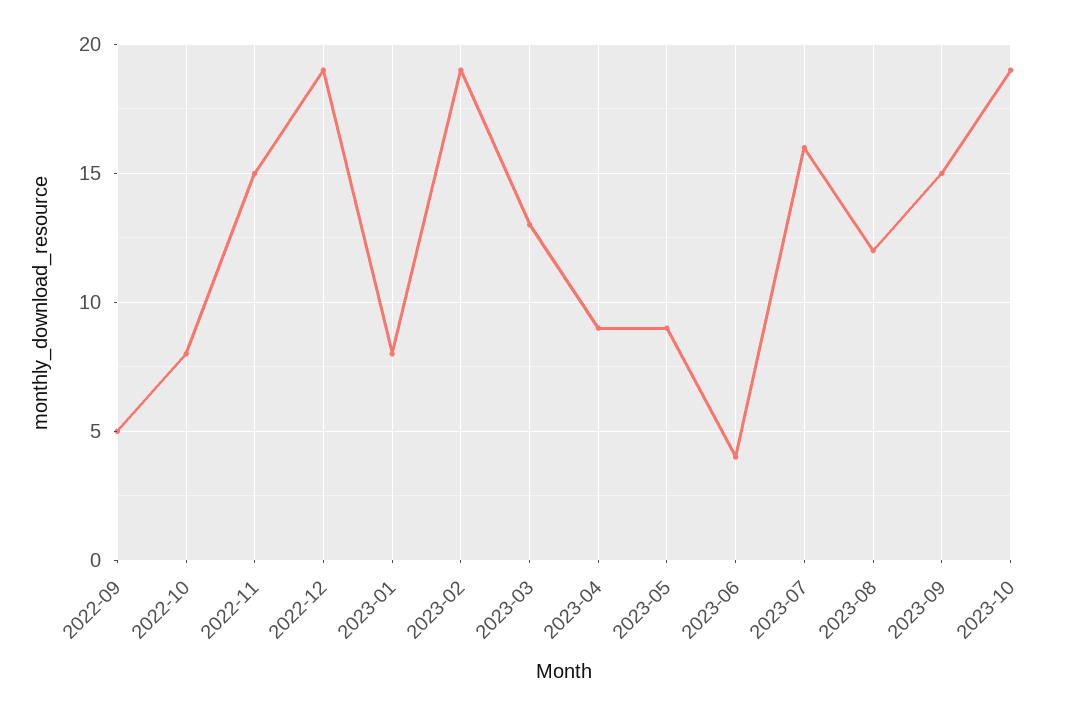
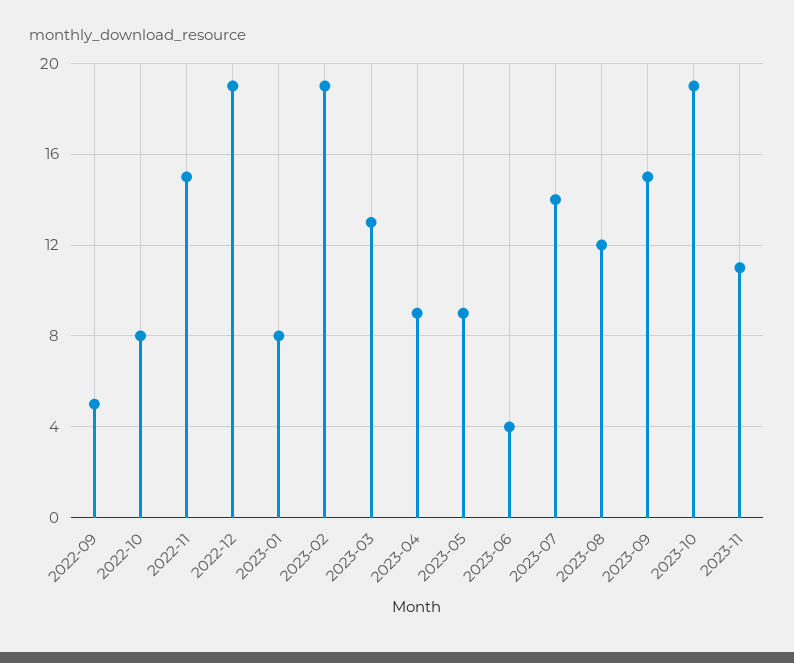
2023-07: 16 -> 14
2023-11: none -> 11

